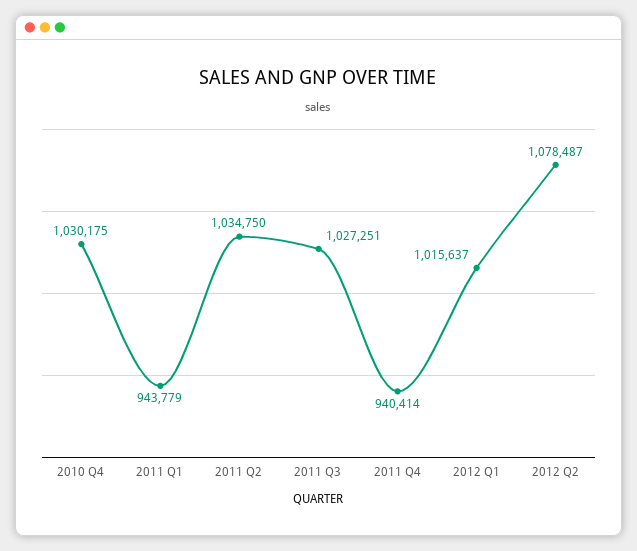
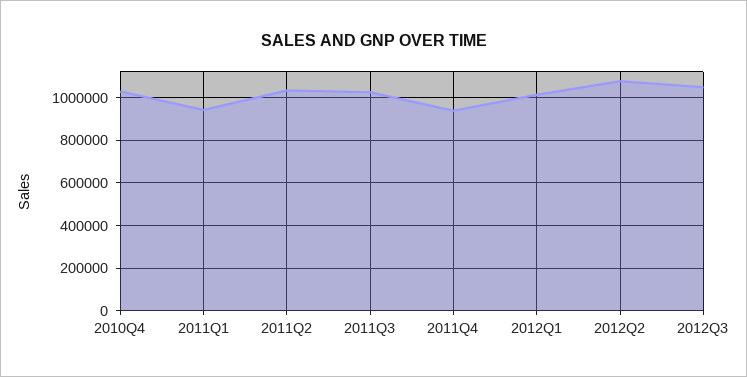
2012Q3: none -> 1050000

